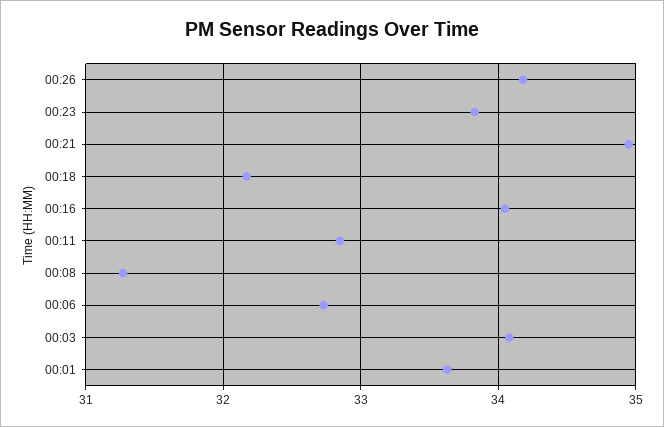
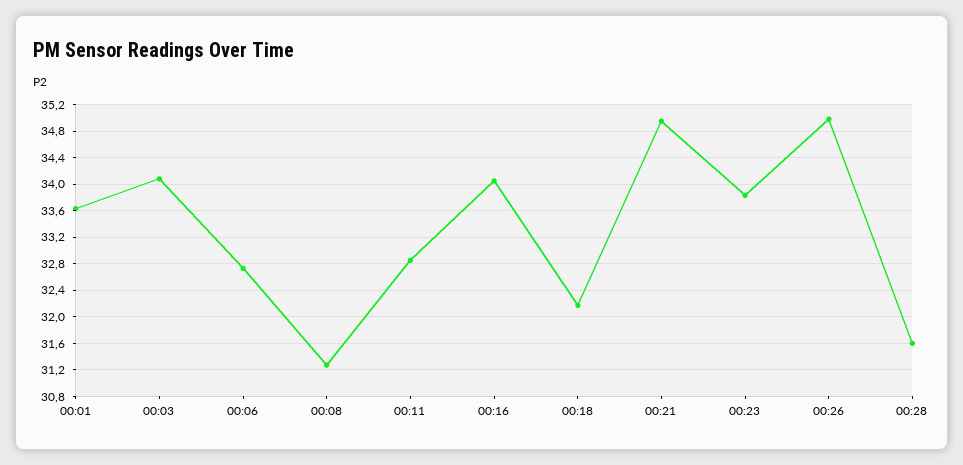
00:26: 34.2 -> 35
00:28: none -> 31.6

